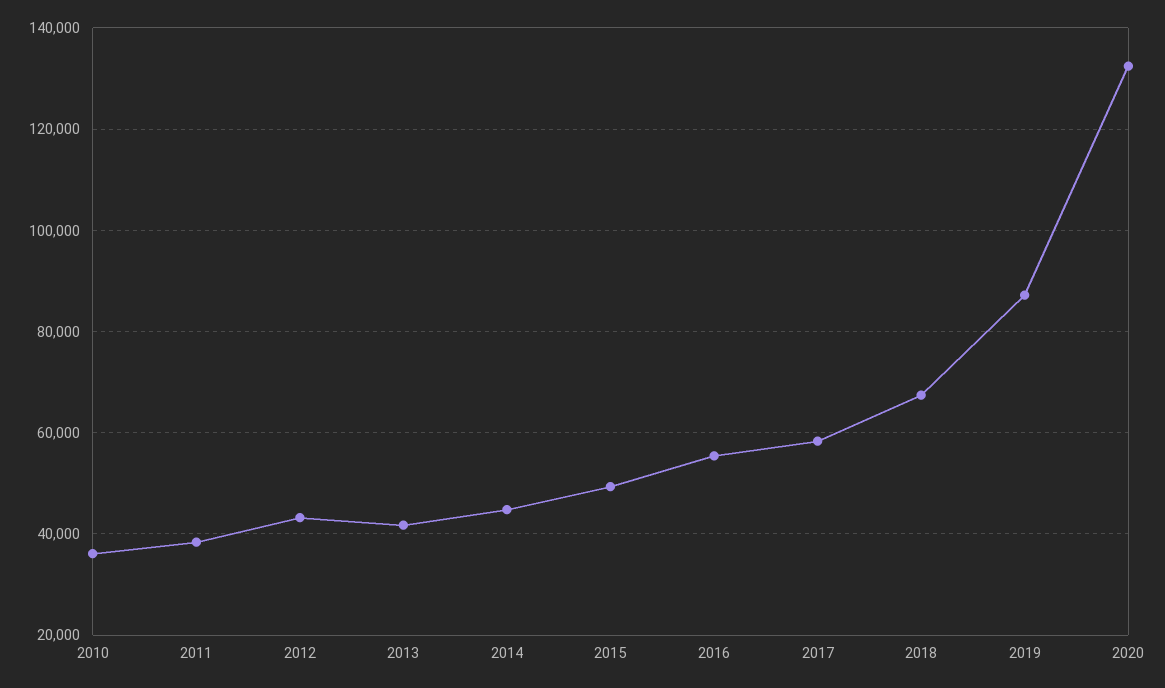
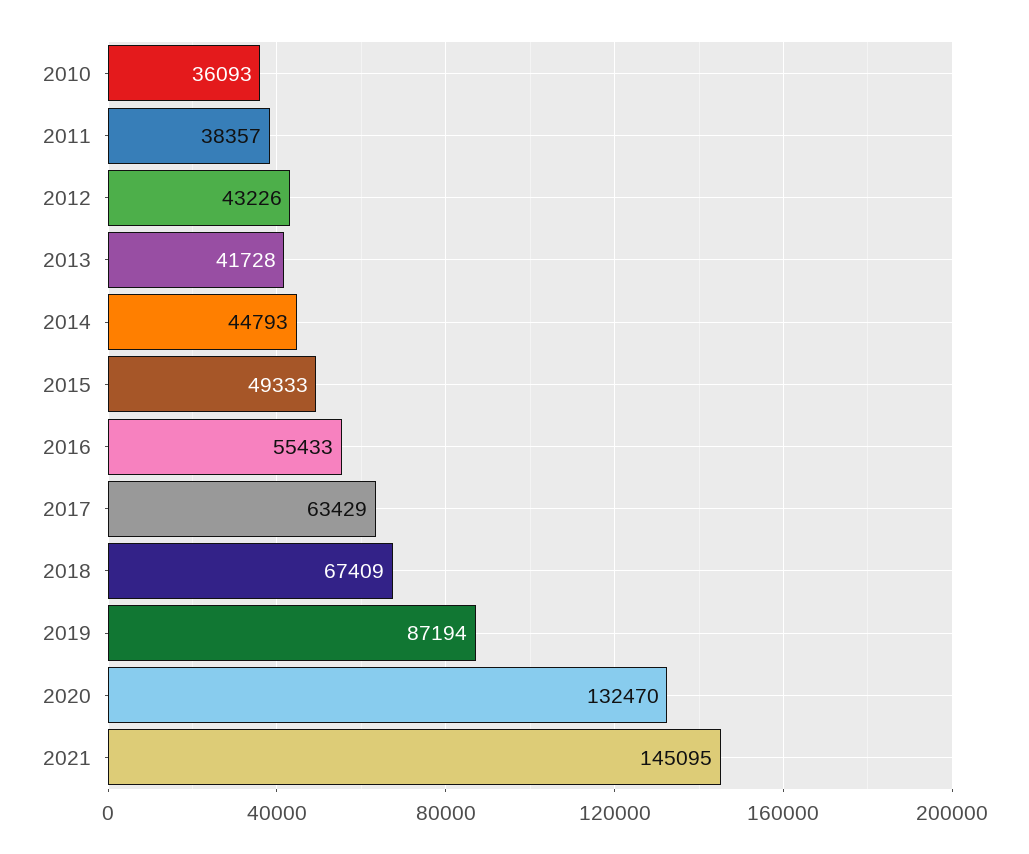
2017: 58000 -> 63429
2021: none -> 145095

